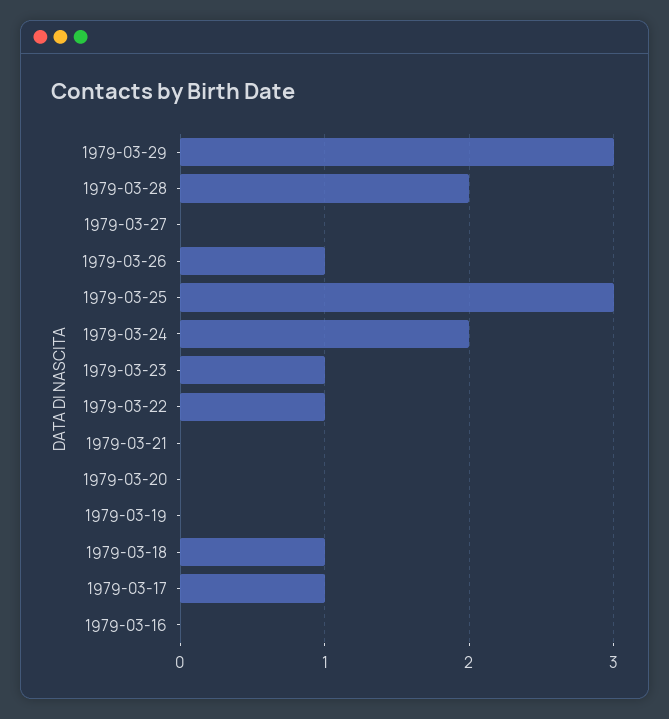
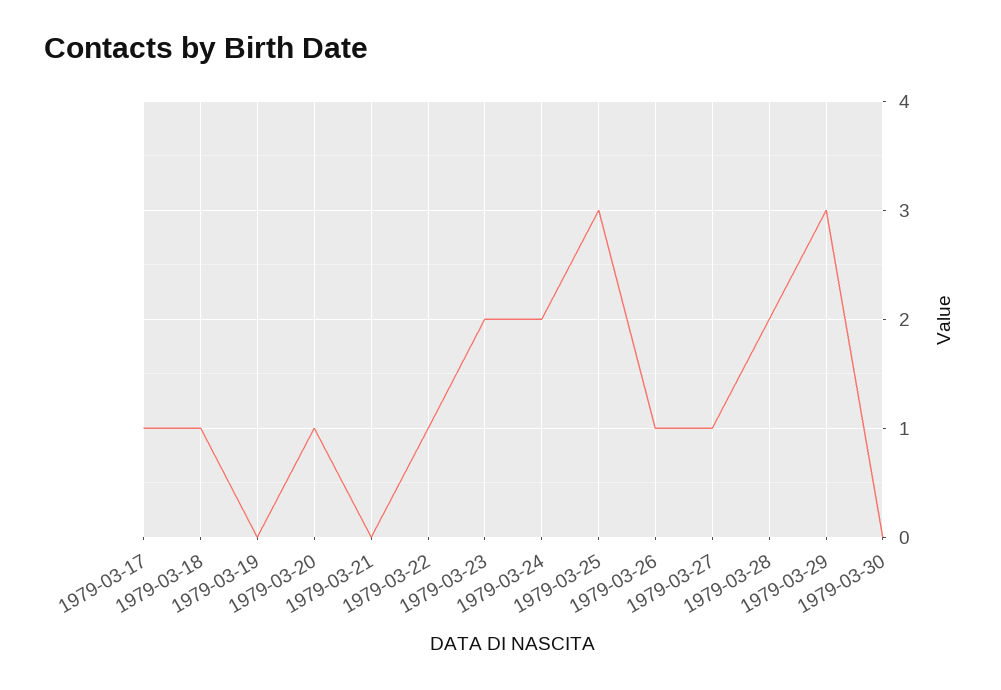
1979-03-27: 0 -> 1
1979-03-23: 1 -> 2
1979-03-20: 0 -> 1
1979-03-16: 0 -> none
1979-03-30: none -> 0

